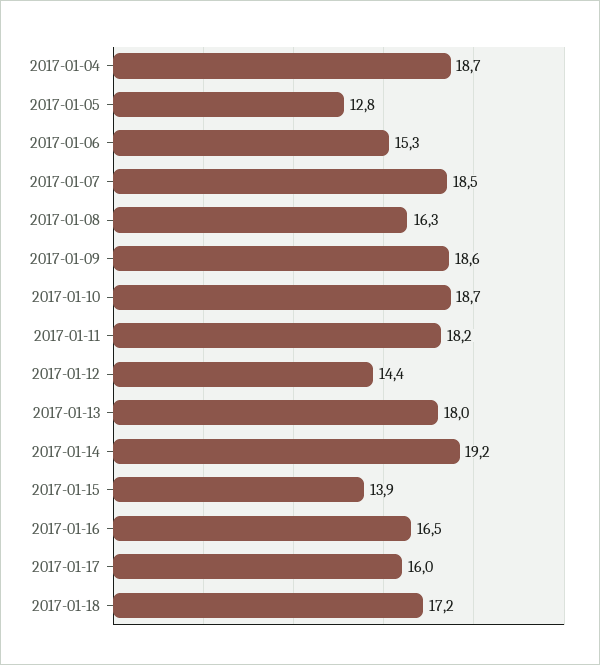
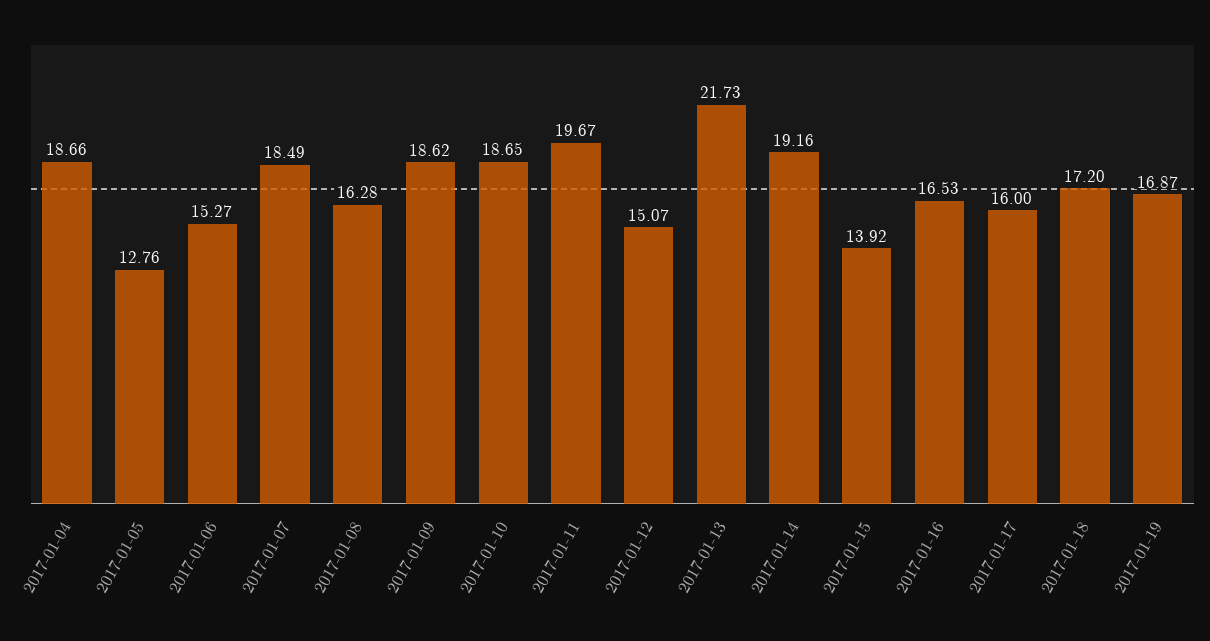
2017-01-11: 18.2 -> 19.67
2017-01-12: 14.4 -> 15.07
2017-01-13: 18 -> 21.73
2017-01-19: none -> 16.87

